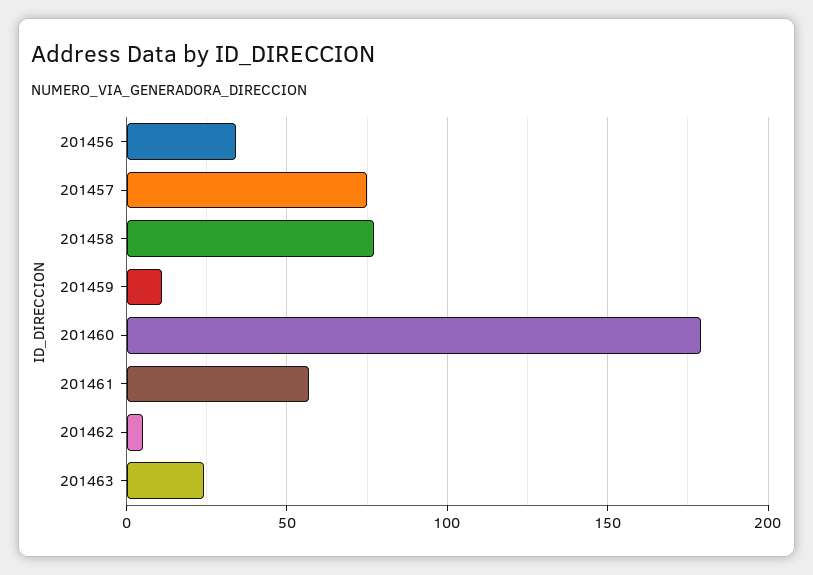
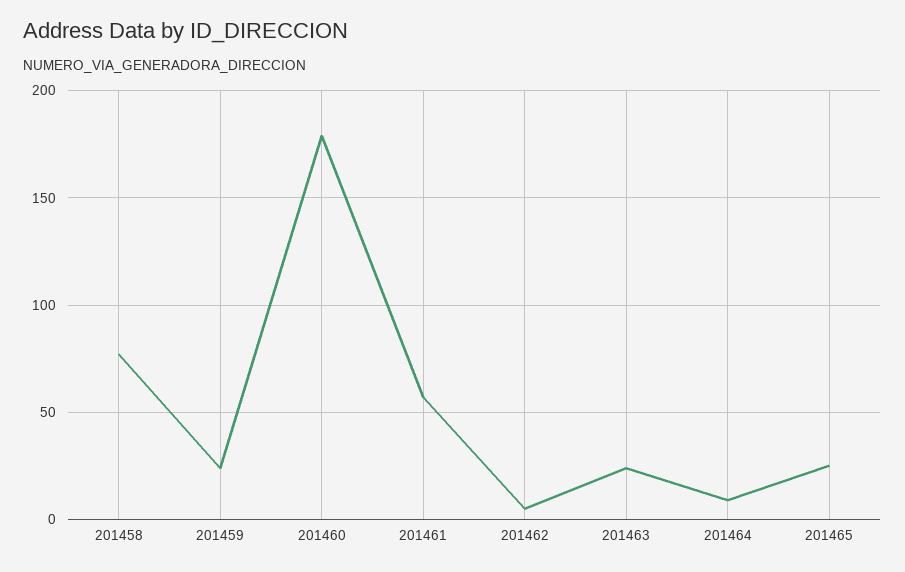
201456: 35 -> none
201457: 75 -> none
201459: 10 -> 25
201464: none -> 10
201465: none -> 25

